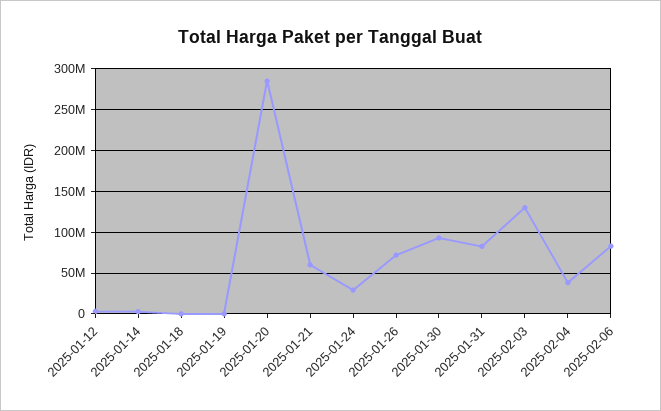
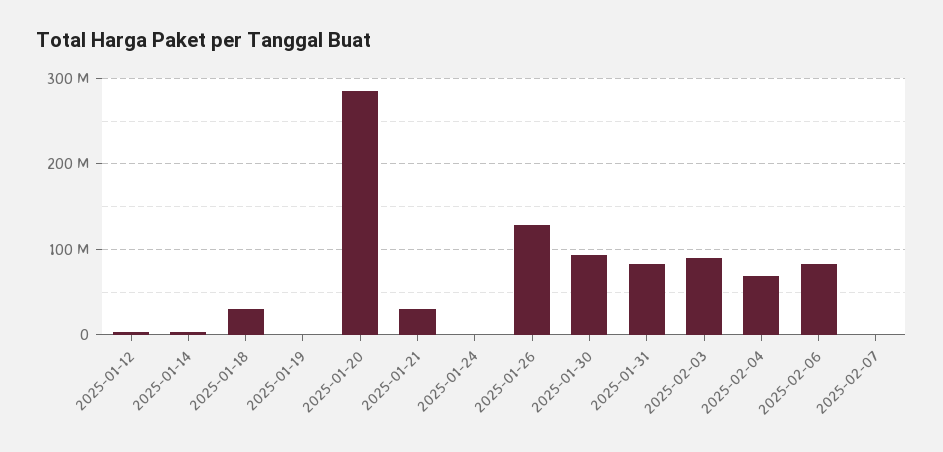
2025-01-18: 0 -> 30000000
2025-01-21: 60000000 -> 30000000
2025-01-24: 30000000 -> 0
2025-01-26: 70000000 -> 130000000
2025-02-03: 130000000 -> 90000000
2025-02-04: 40000000 -> 70000000
2025-02-07: none -> 0

